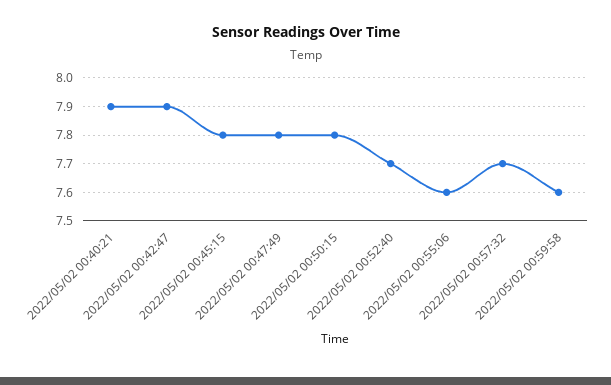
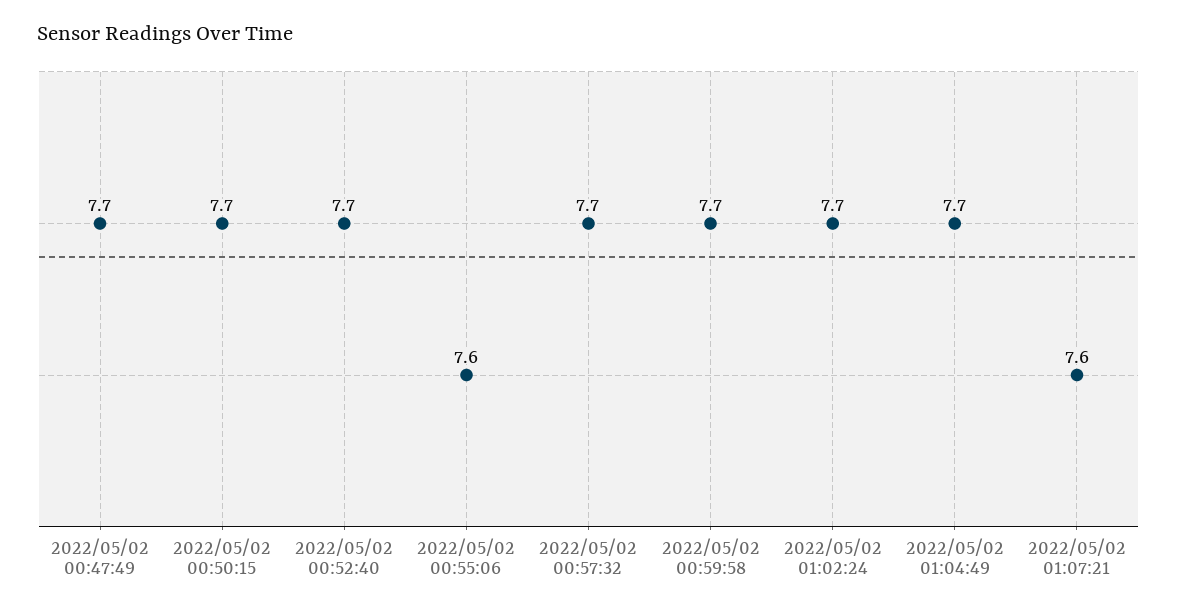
2022/05/02 00:40:21: 7.9 -> none
2022/05/02 00:42:47: 7.9 -> none
2022/05/02 00:45:15: 7.8 -> none
2022/05/02 00:47:49: 7.8 -> 7.7
2022/05/02 00:50:15: 7.8 -> 7.7
2022/05/02 00:59:58: 7.6 -> 7.7
2022/05/02 01:02:24: none -> 7.7
2022/05/02 01:04:49: none -> 7.7
2022/05/02 01:07:21: none -> 7.6

